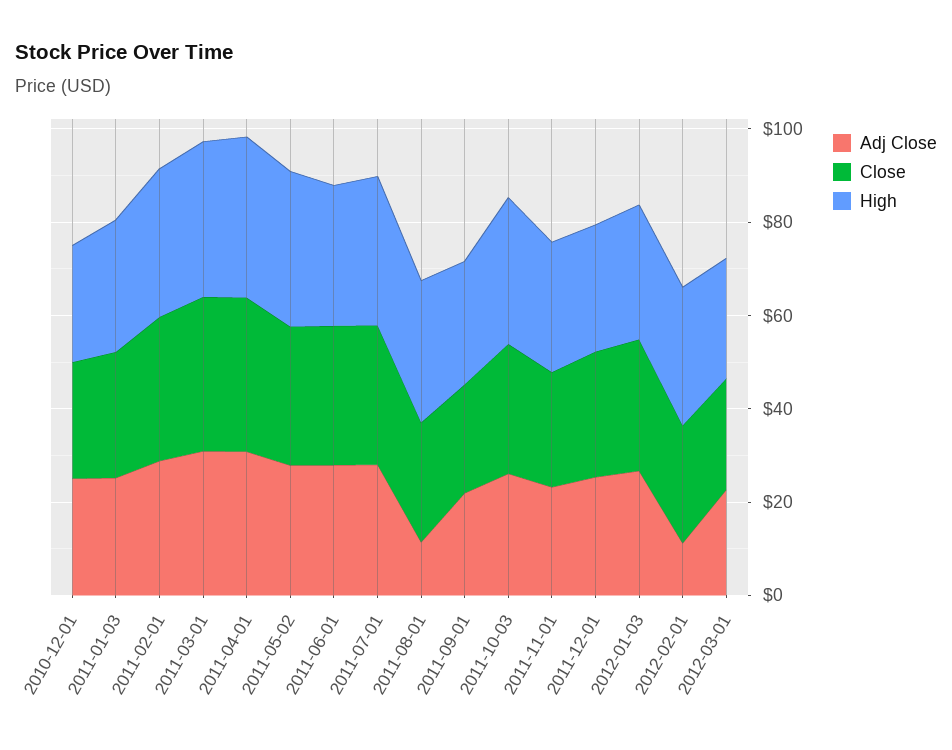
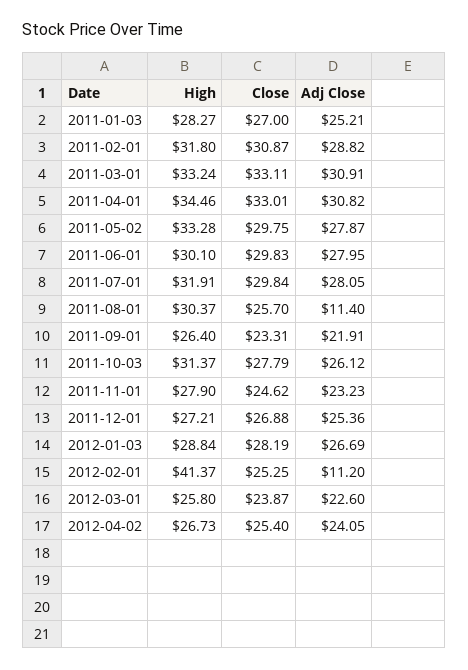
Adj Close, 2010-12-01: 25 -> none
Close, 2010-12-01: 25 -> none
High, 2010-12-01: 25 -> none
High, 2012-02-01: 30 -> 41.37
High, 2012-04-02: none -> 26.73
Close, 2012-04-02: none -> 25.4
Adj Close, 2012-04-02: none -> 24.05

